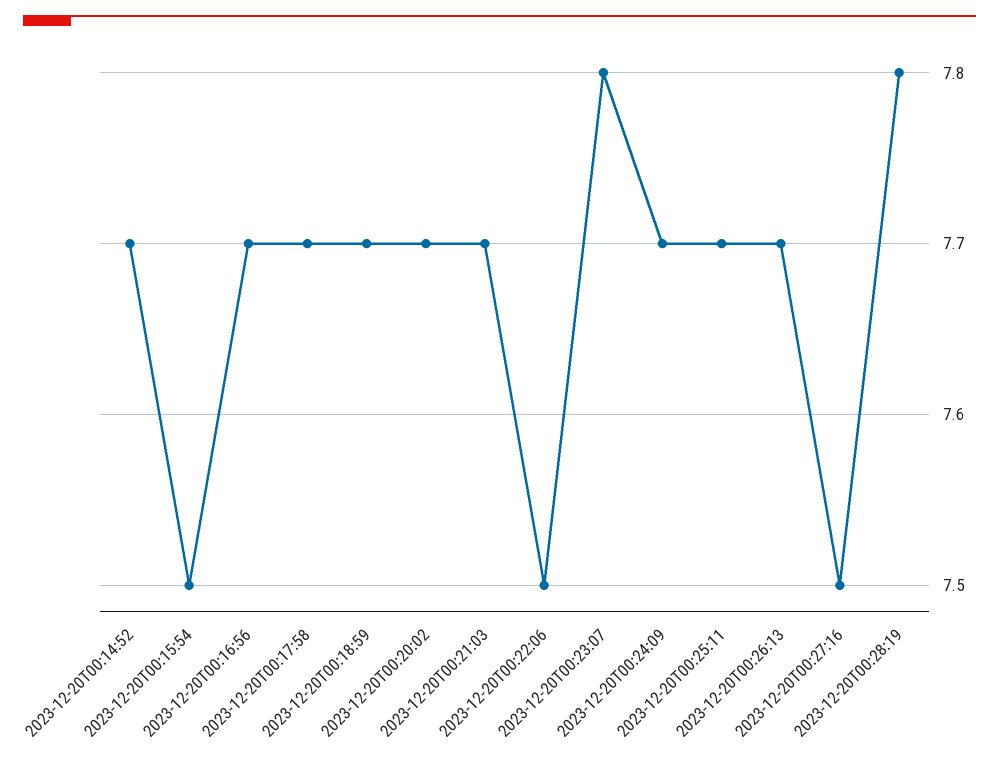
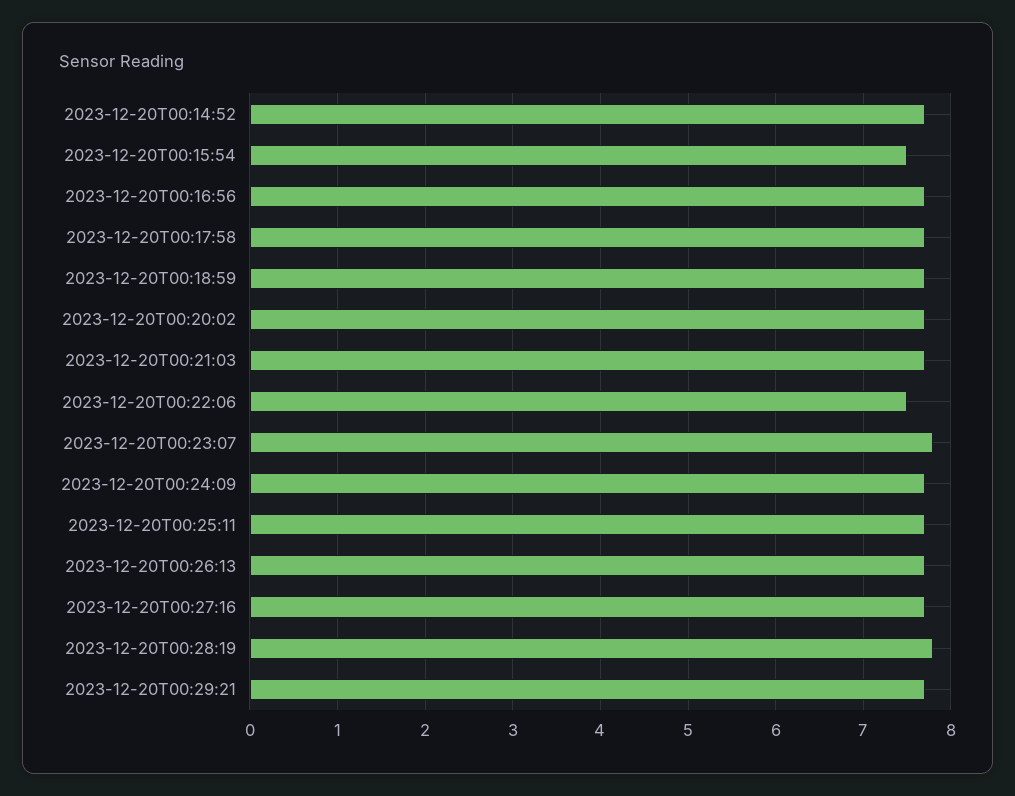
2023-12-20T00:27:16: 7.5 -> 7.7
2023-12-20T00:29:21: none -> 7.7

